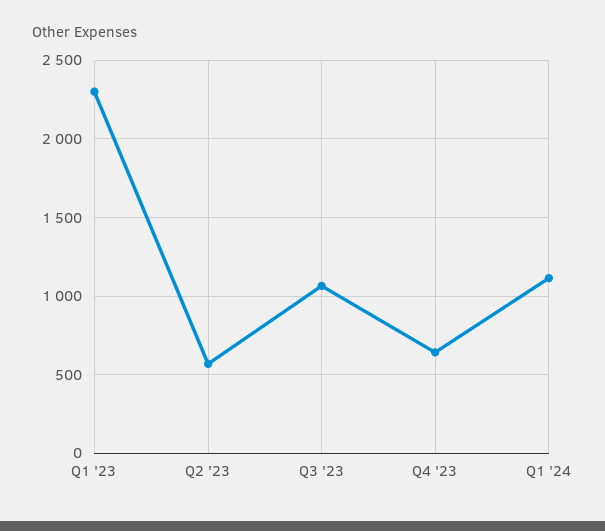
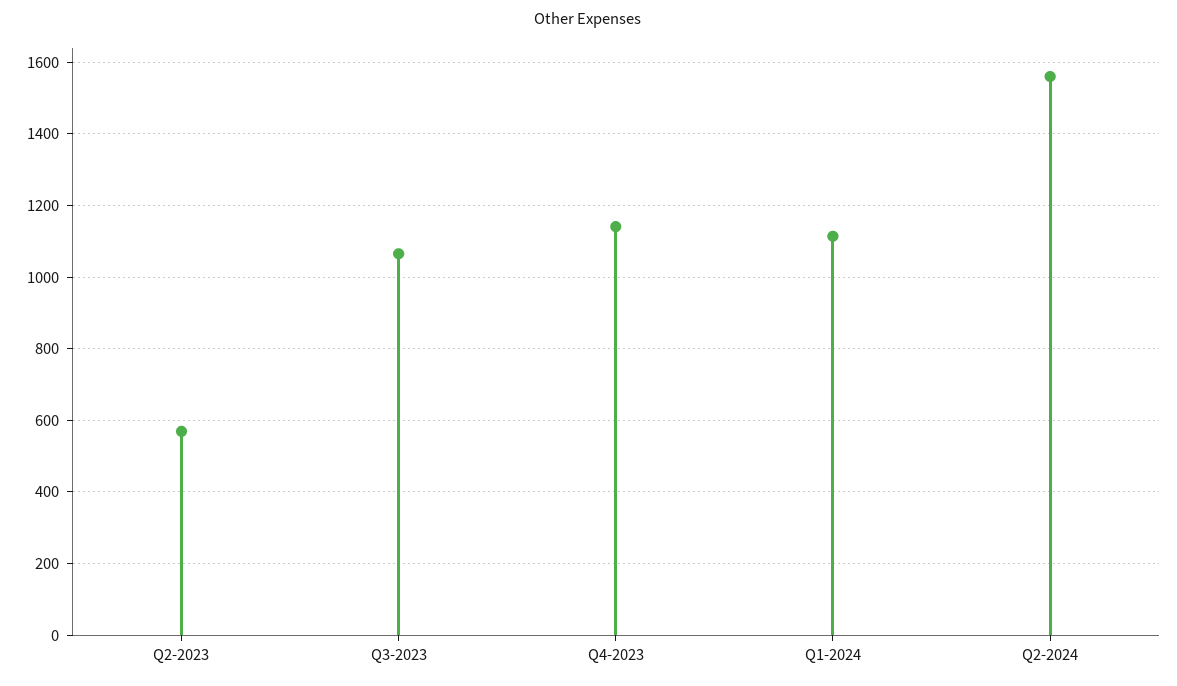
Q1 '23: 2300 -> none
Q4 '23: 650 -> 1140
Q2-2024: none -> 1560

